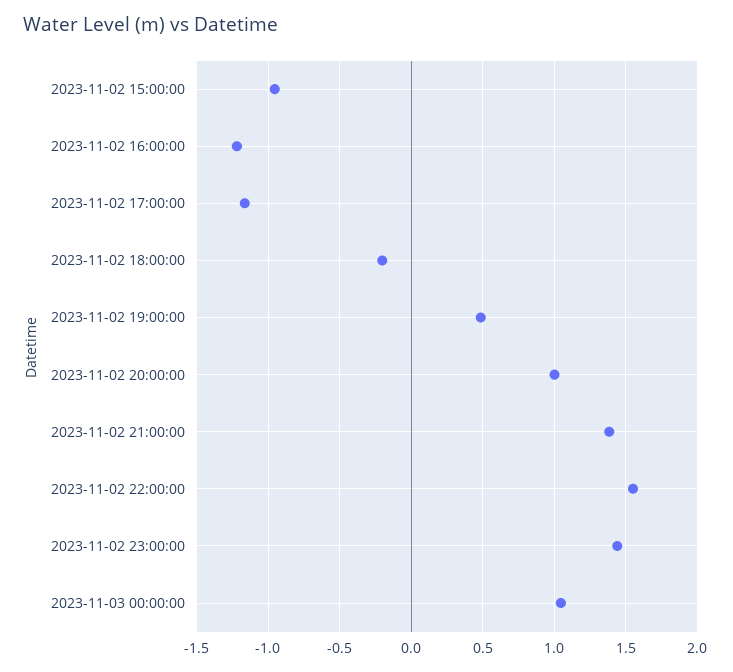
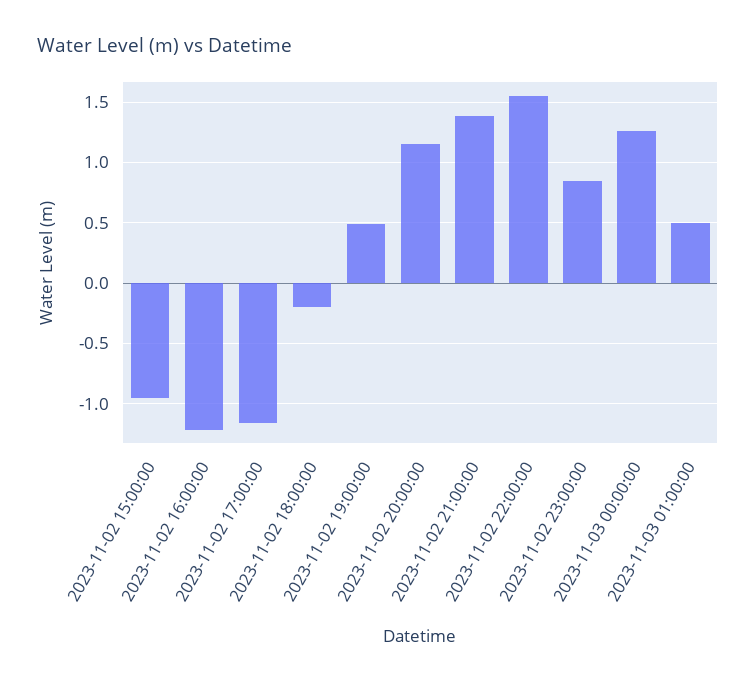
2023-11-02 20:00:00: 1 -> 1.15
2023-11-02 23:00:00: 1.45 -> 0.85
2023-11-03 00:00:00: 1.05 -> 1.25
2023-11-03 01:00:00: none -> 0.5

